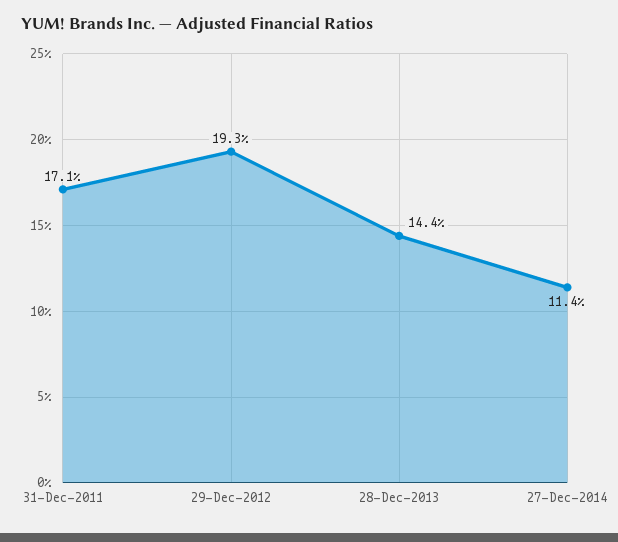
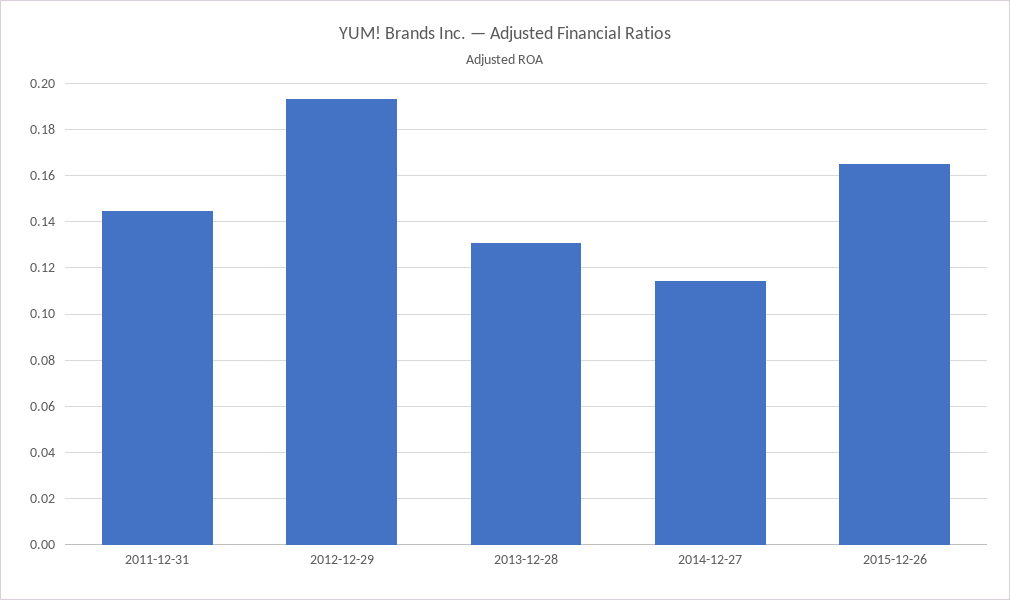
31-Dec-2011: 0.171 -> 0.145
28-Dec-2013: 0.144 -> 0.13
2015-12-26: none -> 0.165

